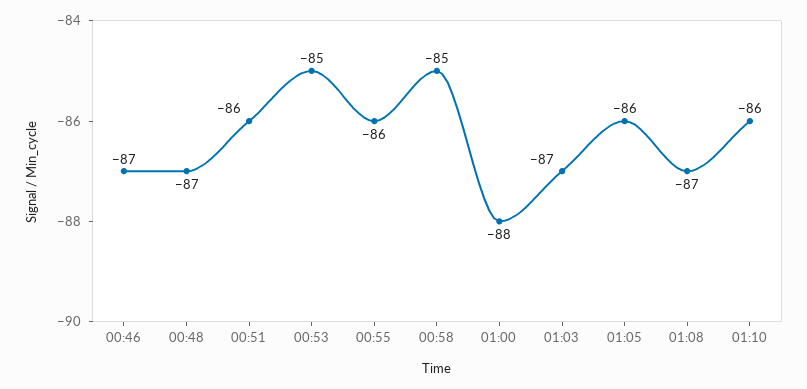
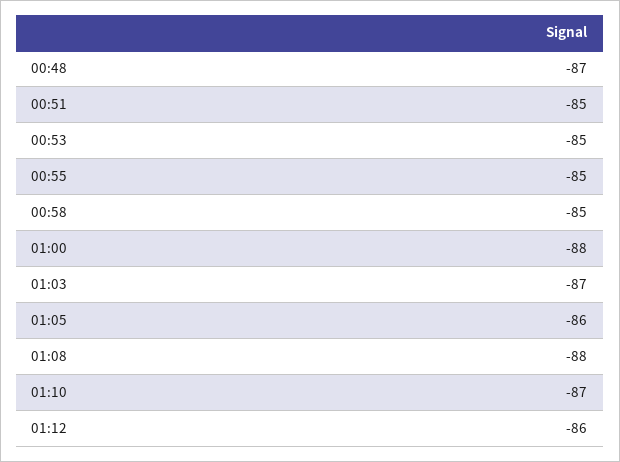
00:46: -87 -> none
00:51: -86 -> -85
00:55: -86 -> -85
01:08: -87 -> -88
01:10: -86 -> -87
01:12: none -> -86

